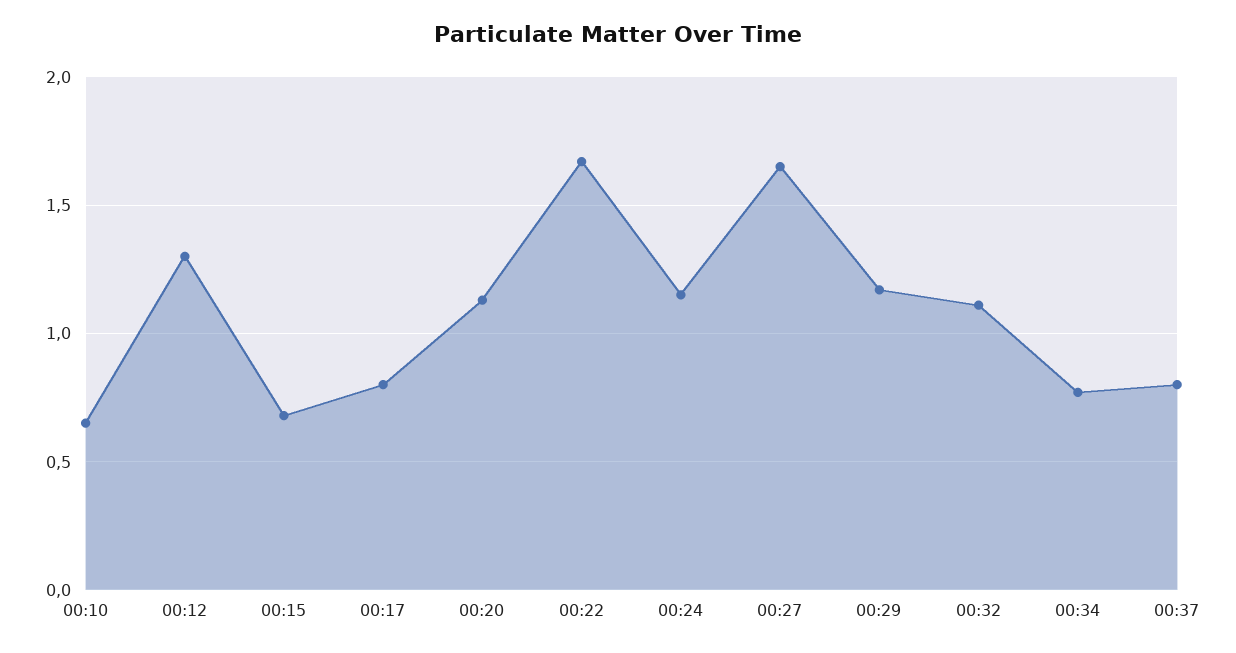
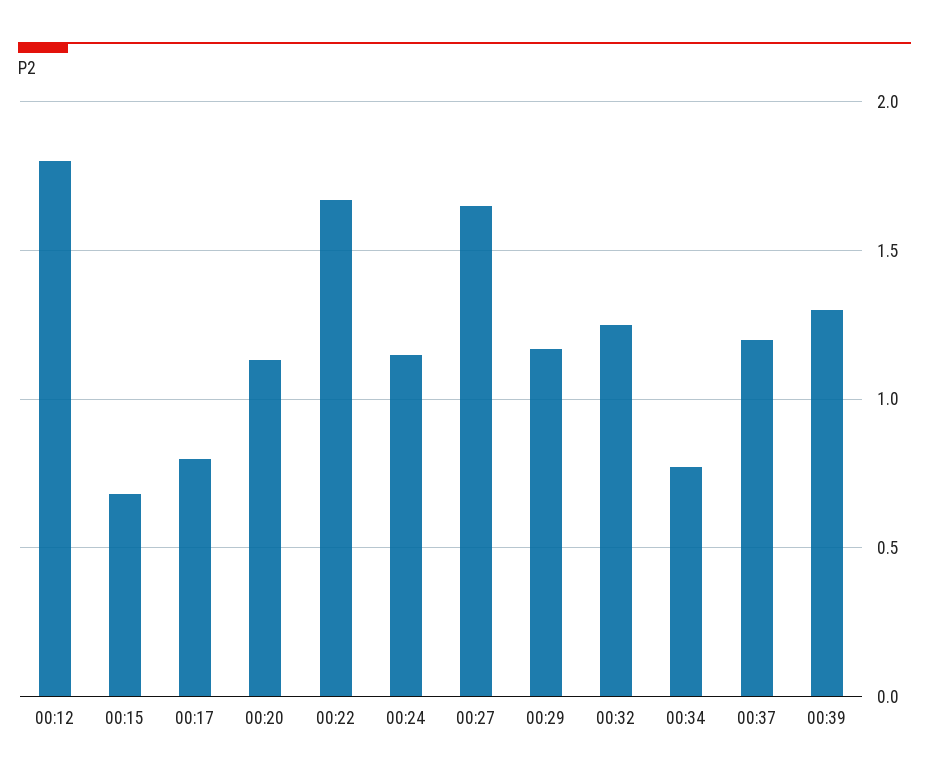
00:10: 0.65 -> none
00:12: 1.3 -> 1.8
00:32: 1.1 -> 1.25
00:37: 0.8 -> 1.2
00:39: none -> 1.3

